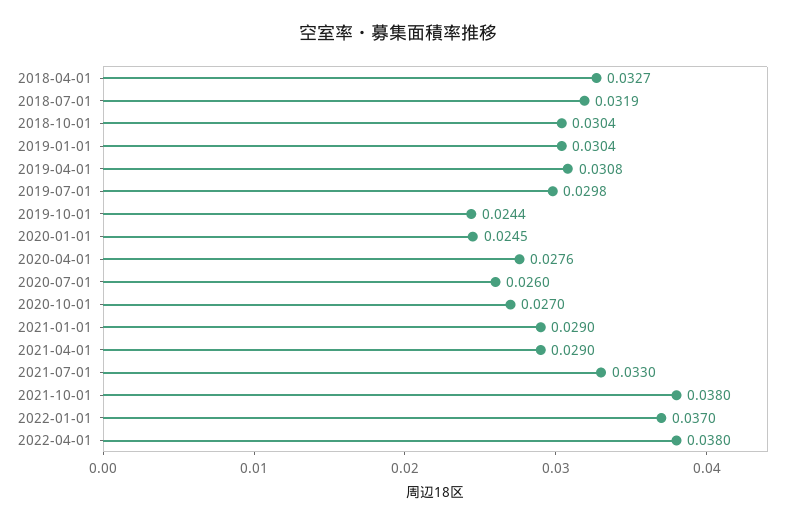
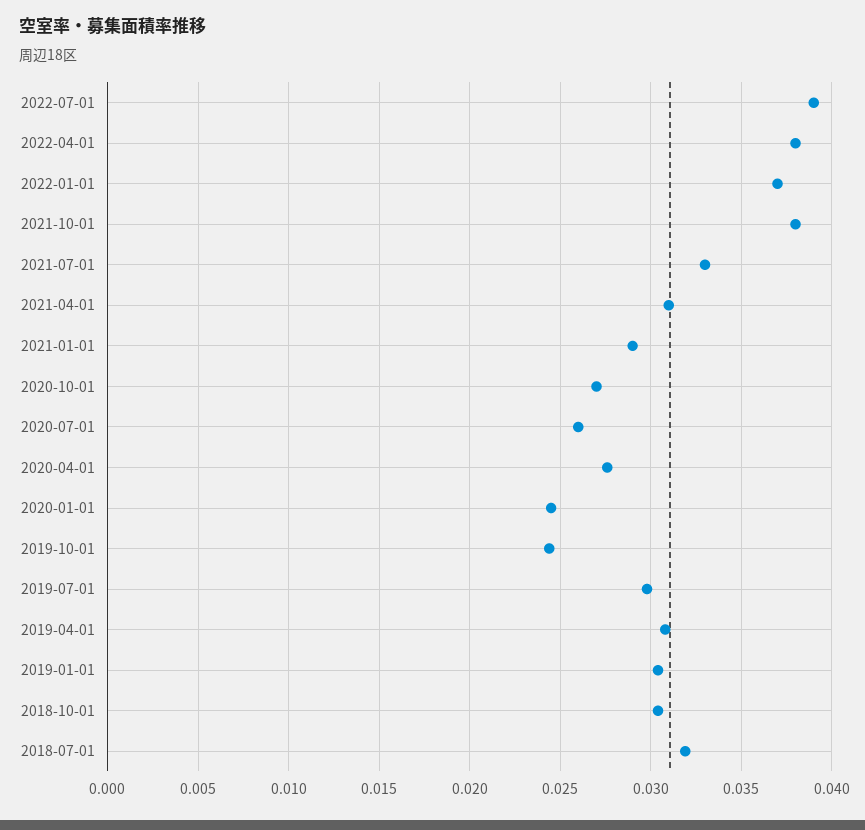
2018-04-01: 0.0327 -> none
2021-04-01: 0.029 -> 0.031
2022-07-01: none -> 0.039

